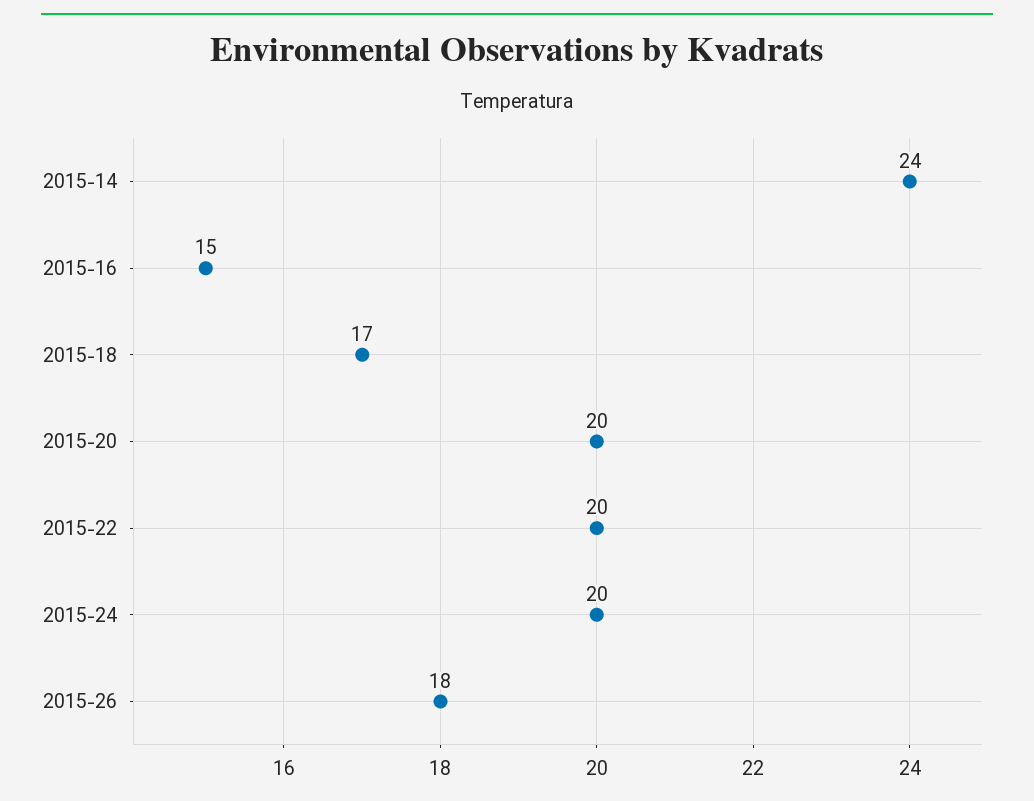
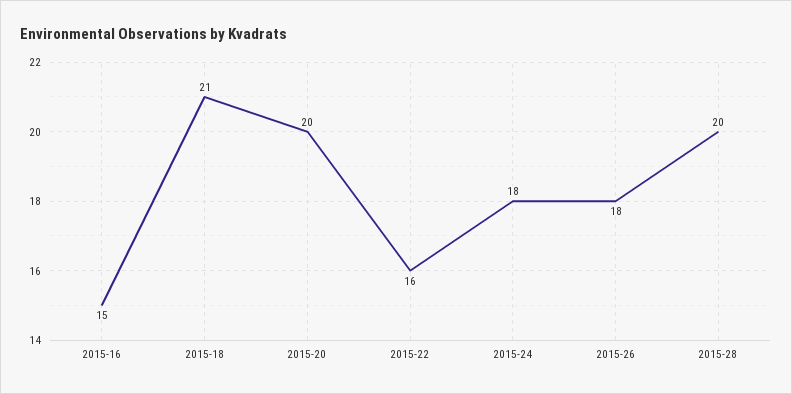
2015-14: 24 -> none
2015-18: 17 -> 21
2015-22: 20 -> 16
2015-24: 20 -> 18
2015-28: none -> 20

